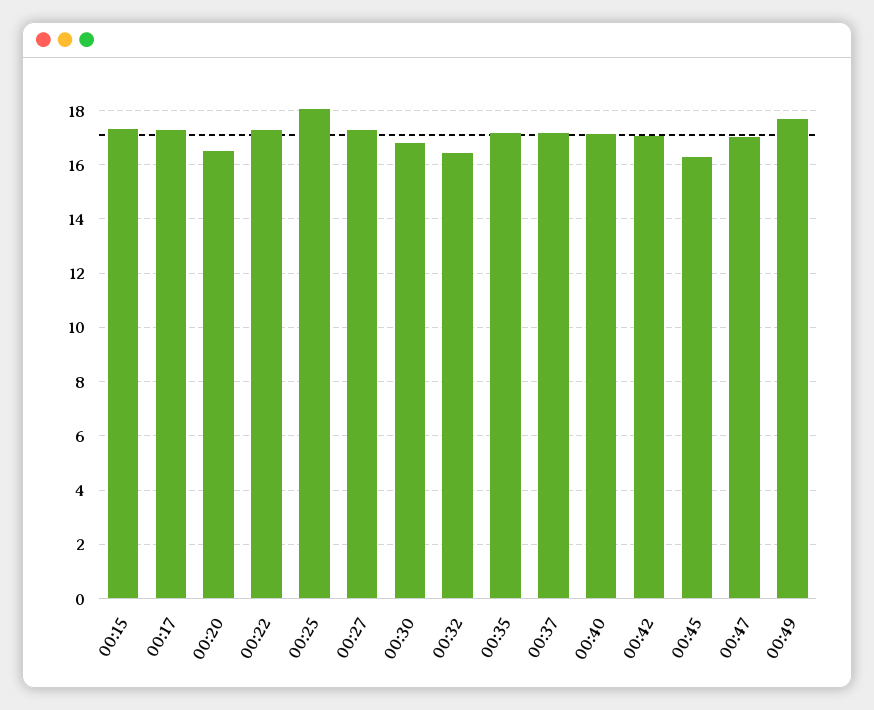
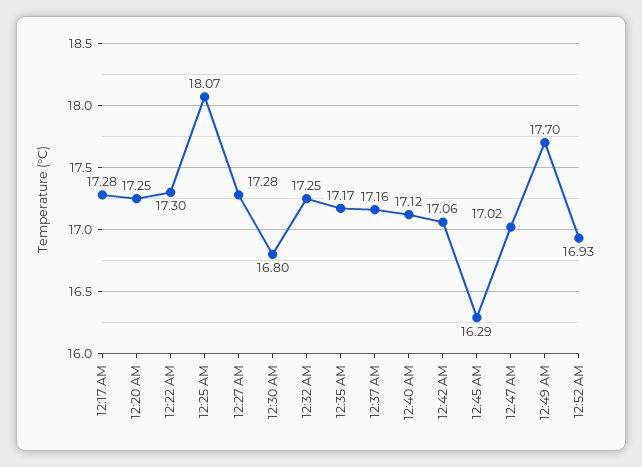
00:15: 17.25 -> none
00:20: 16.5 -> 17.25
00:32: 16.5 -> 17.25
12:52 AM: none -> 16.93

